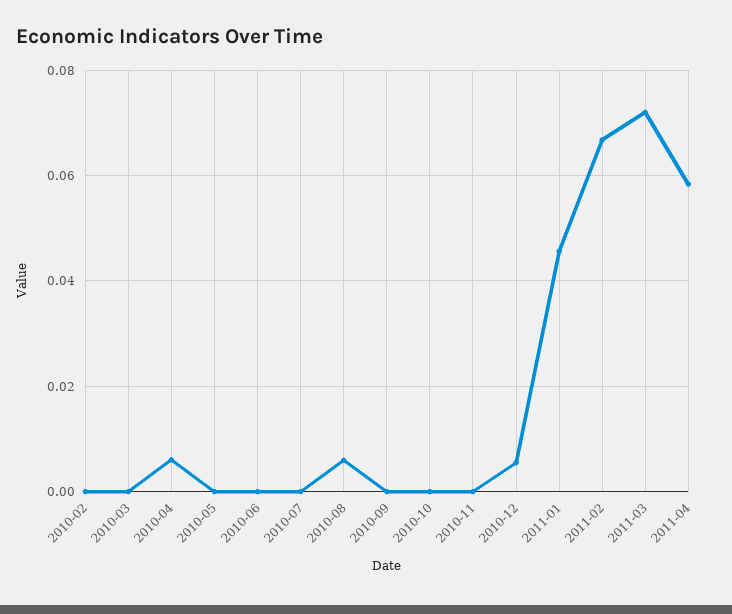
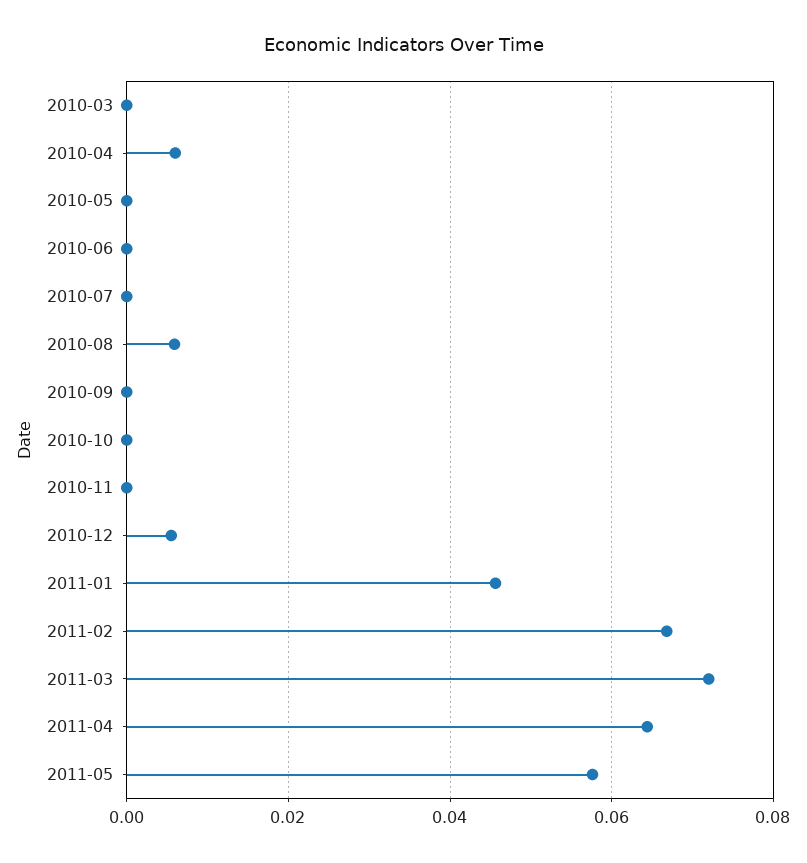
2010-02: 0 -> none
2011-04: 0.058 -> 0.064
2011-05: none -> 0.058

